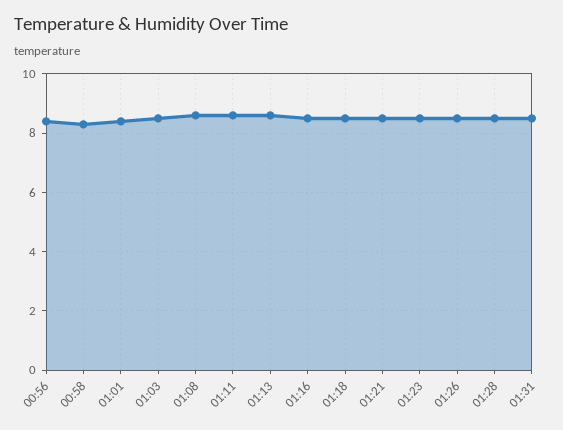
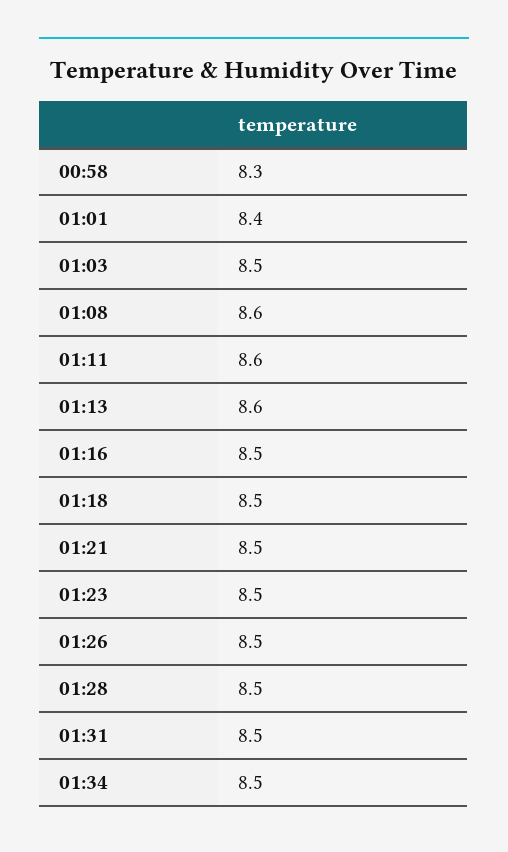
00:56: 8.5 -> none
01:34: none -> 8.5

